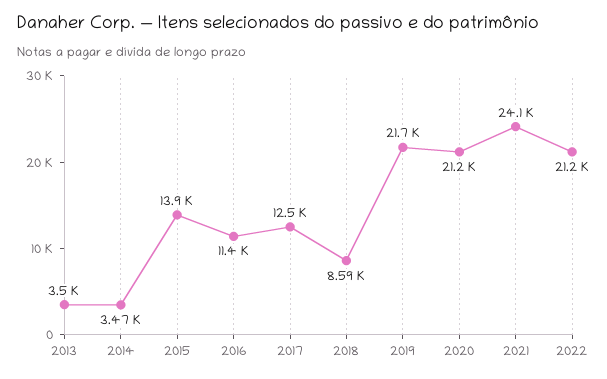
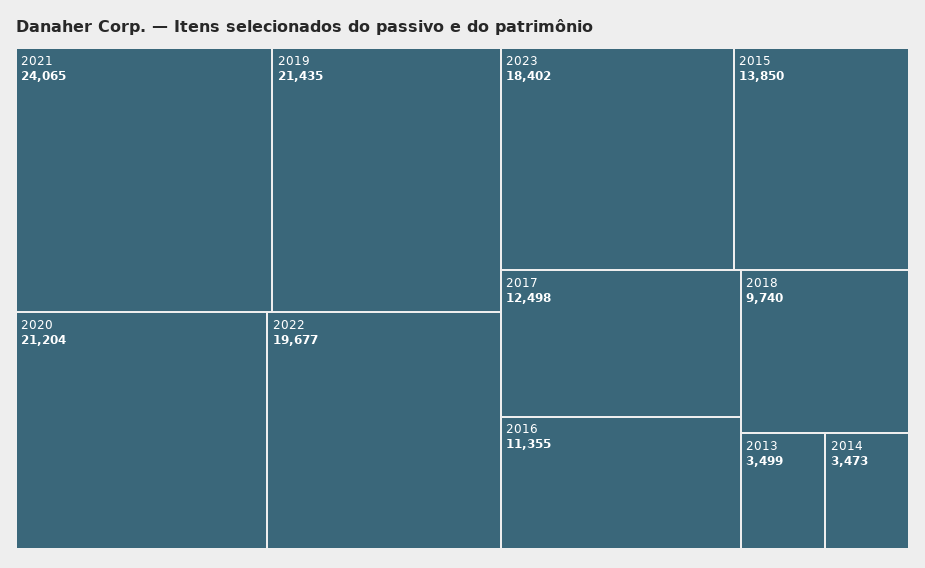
2018: 8590 -> 9740
2019: 21700 -> 21435
2022: 21200 -> 19677
2023: none -> 18402

